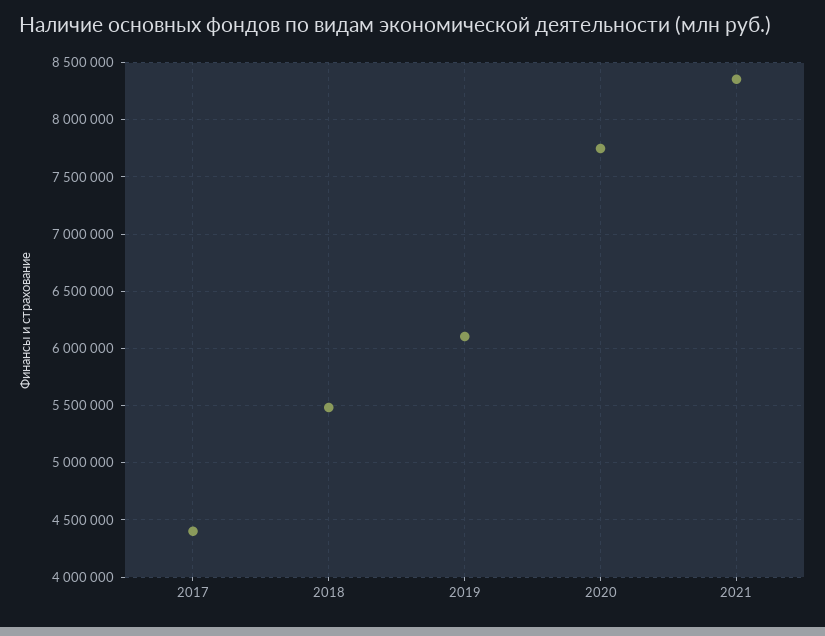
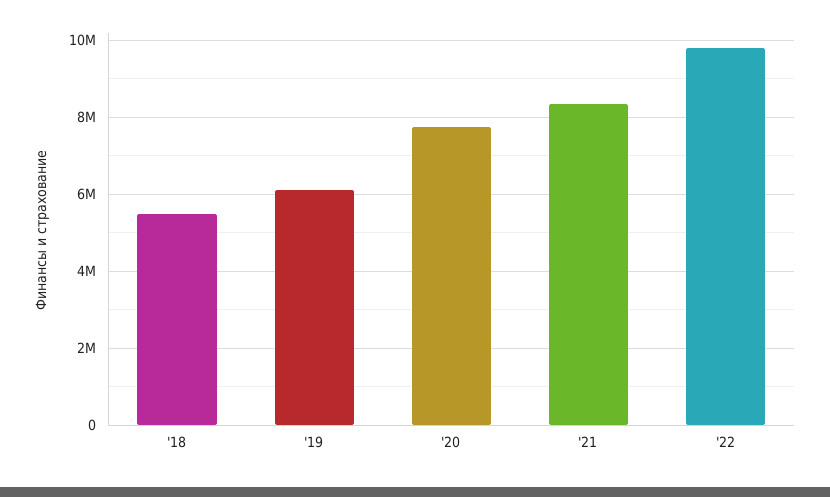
2017: 4400000 -> none
'22: none -> 9800000

